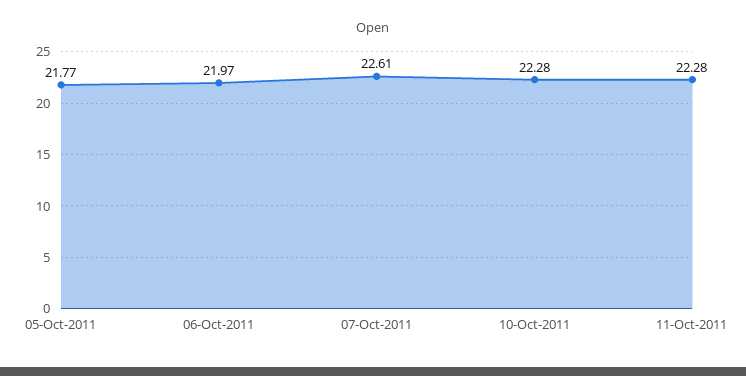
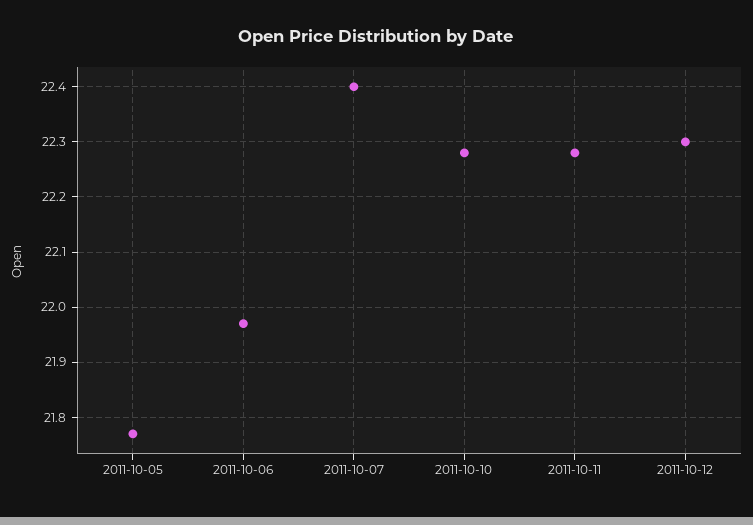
07-Oct-2011: 22.61 -> 22.4
2011-10-12: none -> 22.3

